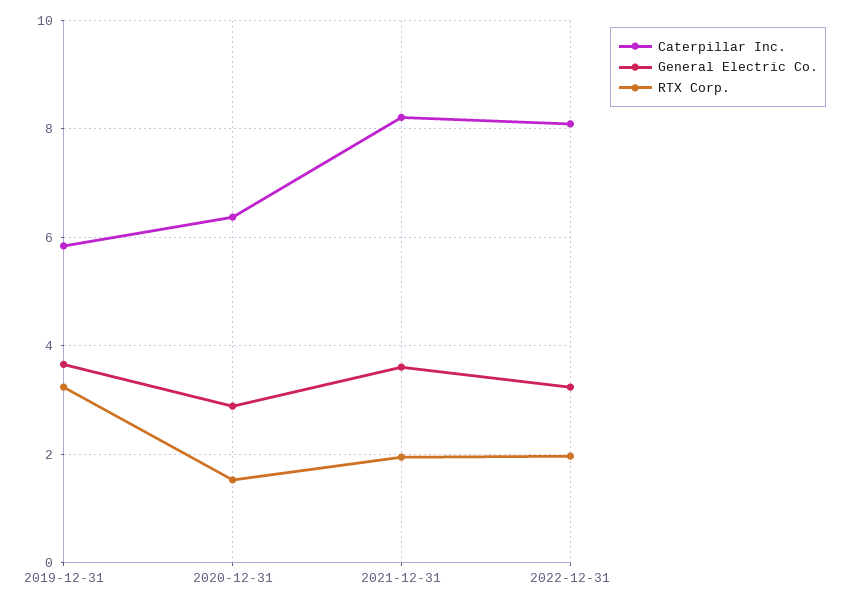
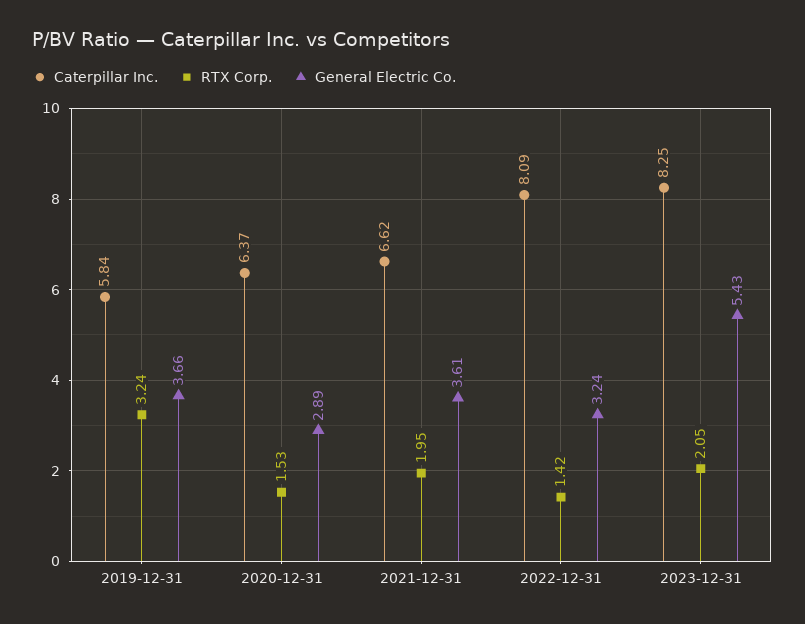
Caterpillar Inc., 2021-12-31: 8.2 -> 6.62
RTX Corp., 2022-12-31: 2 -> 1.42
Caterpillar Inc., 2023-12-31: none -> 8.25
RTX Corp., 2023-12-31: none -> 2.05
General Electric Co., 2023-12-31: none -> 5.43

